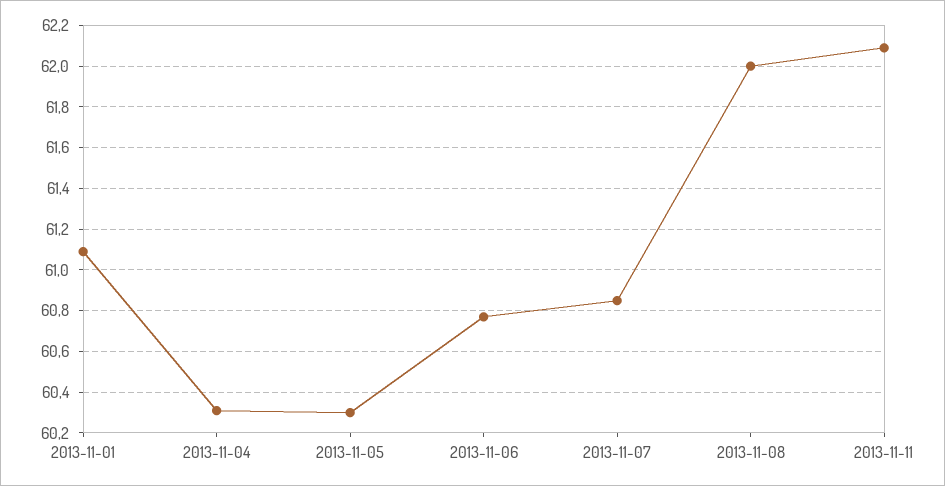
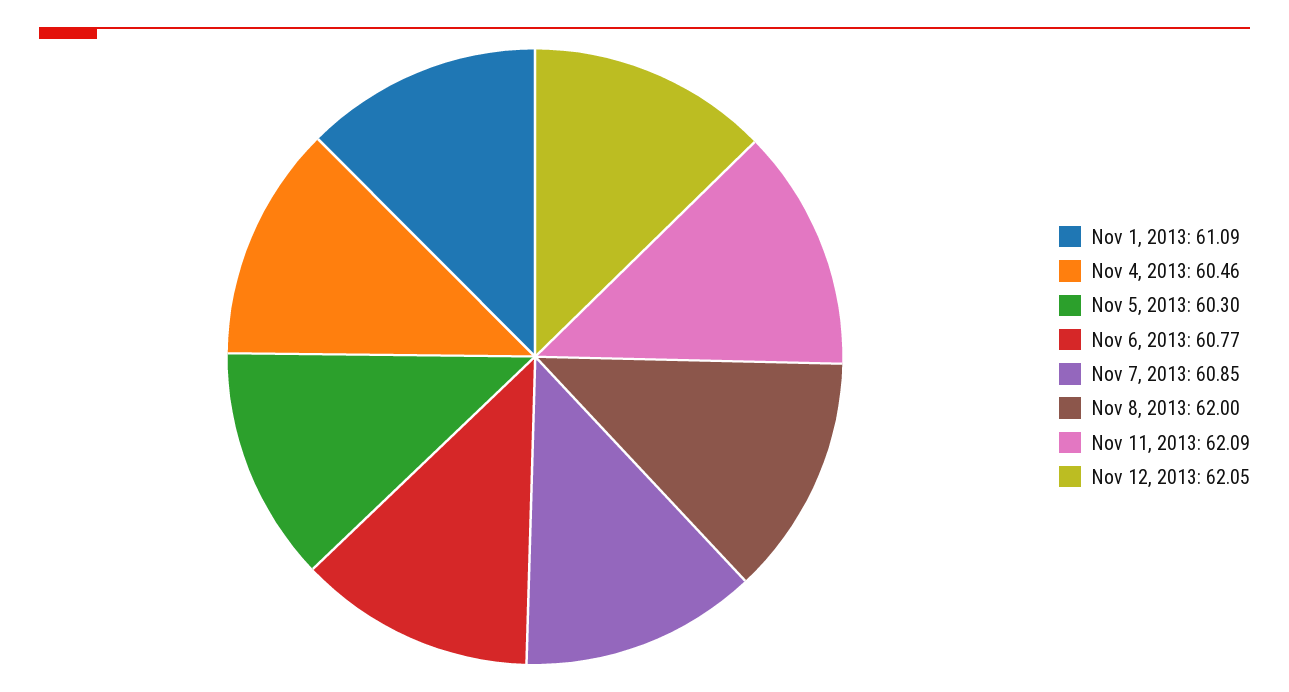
2013-11-04: 60.3 -> 60.46
Nov 12, 2013: none -> 62.05

